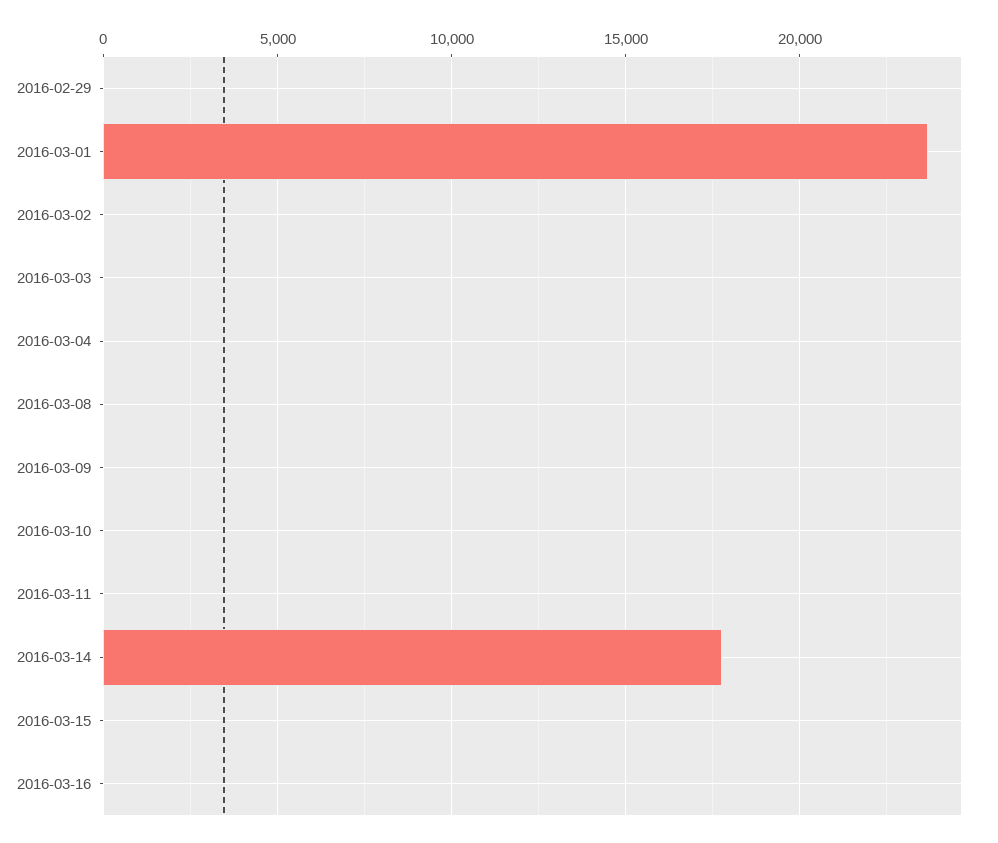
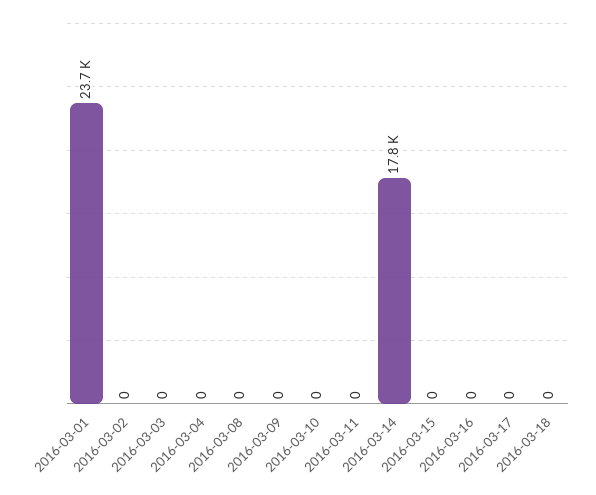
2016-02-29: 0 -> none
2016-03-17: none -> 0
2016-03-18: none -> 0

